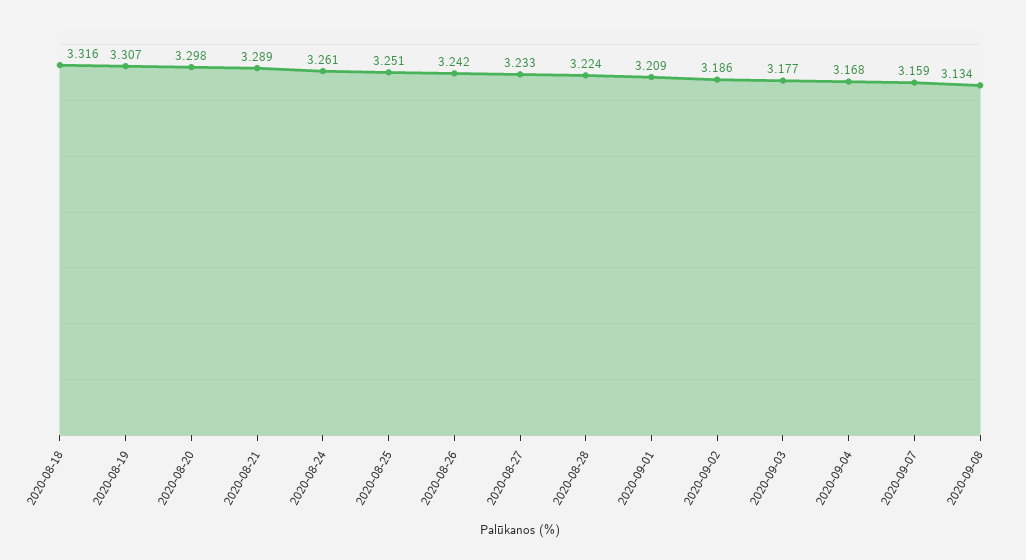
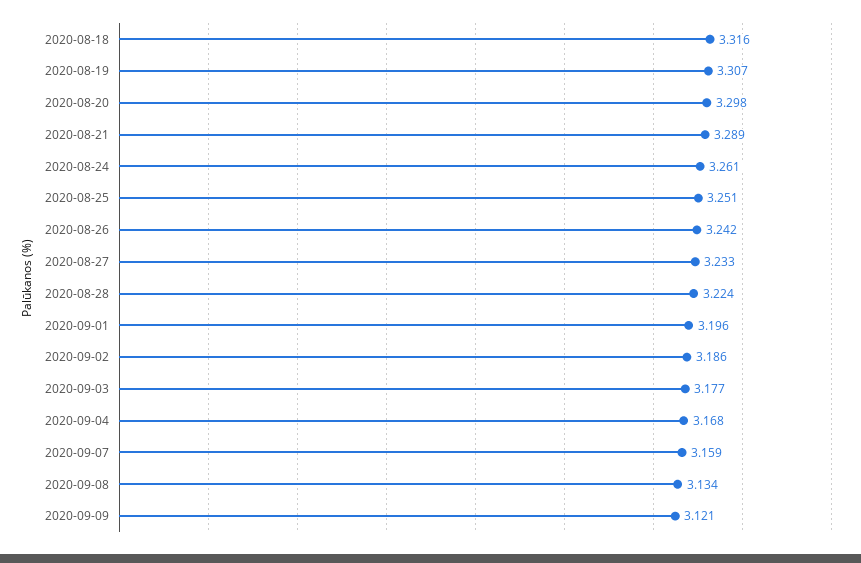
2020-09-01: 3.209 -> 3.196
2020-09-09: none -> 3.121

